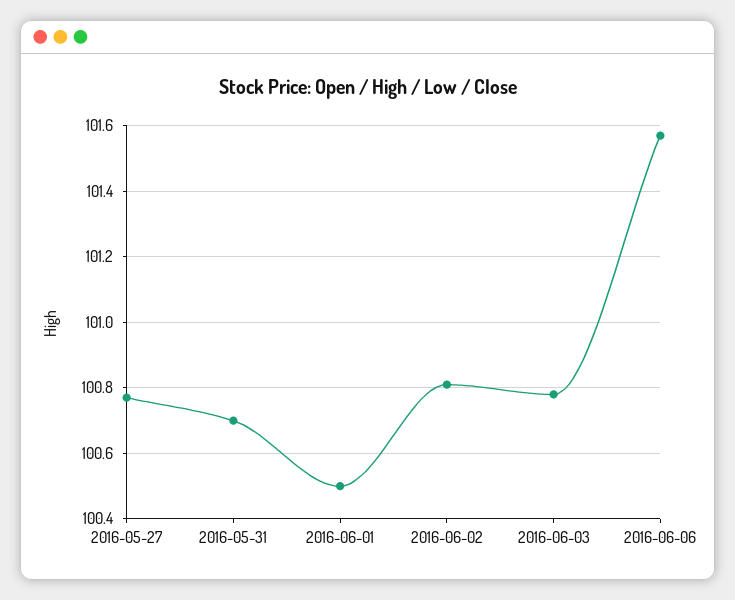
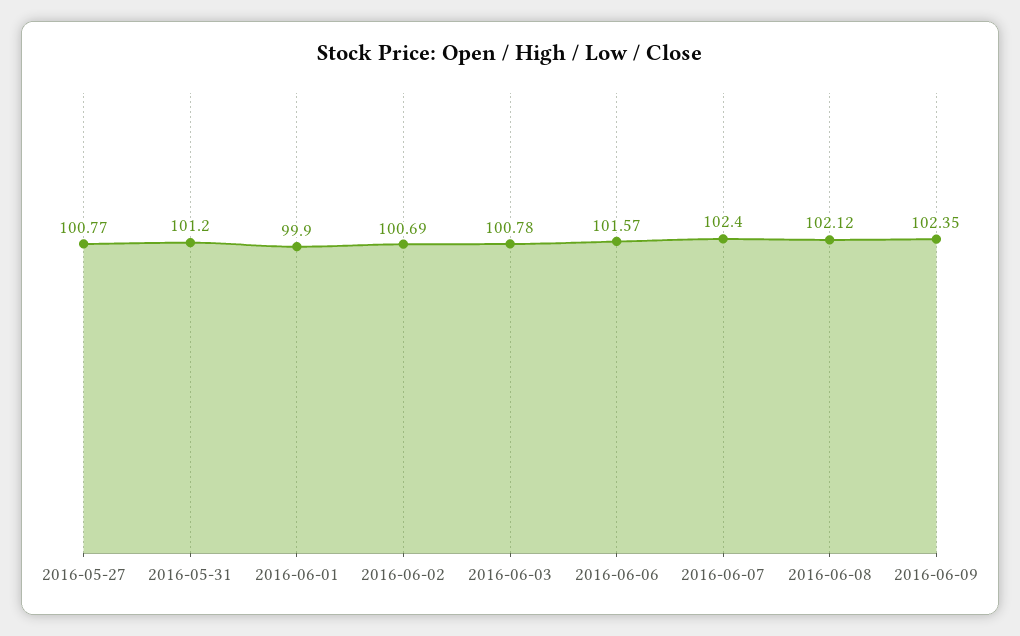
2016-05-31: 100.7 -> 101.2
2016-06-01: 100.5 -> 99.9
2016-06-02: 100.8 -> 100.69
2016-06-07: none -> 102.4
2016-06-08: none -> 102.12
2016-06-09: none -> 102.35

